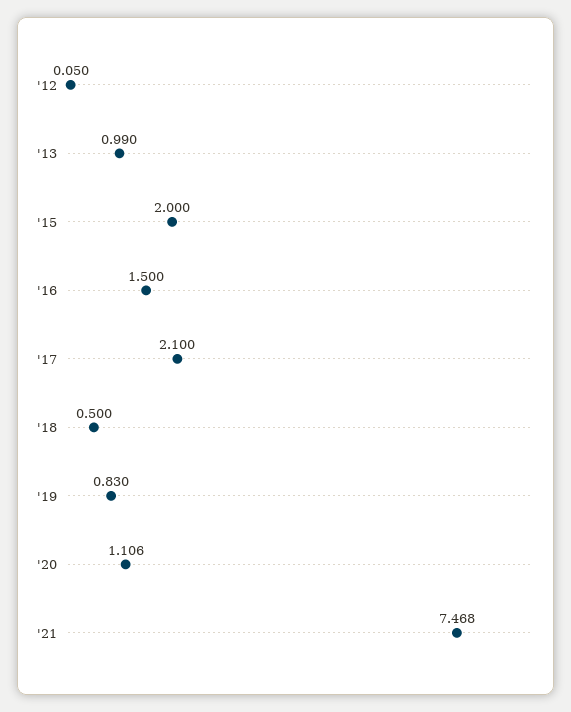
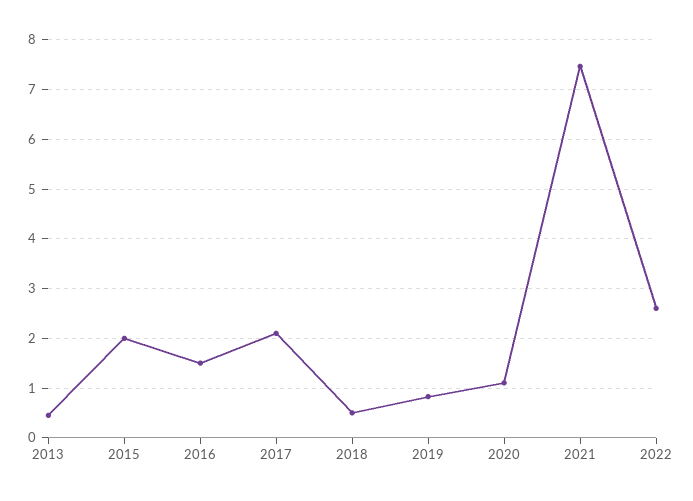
'12: 0.05 -> none
'13: 0.99 -> 0.4
2022: none -> 2.6

